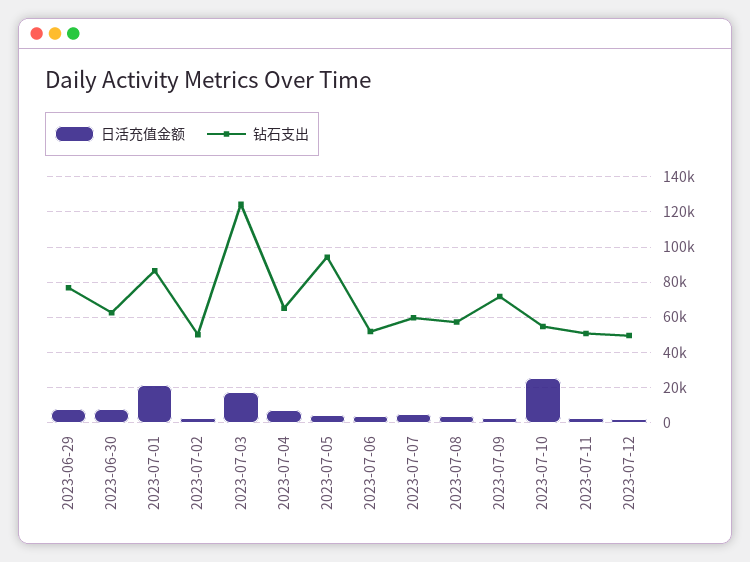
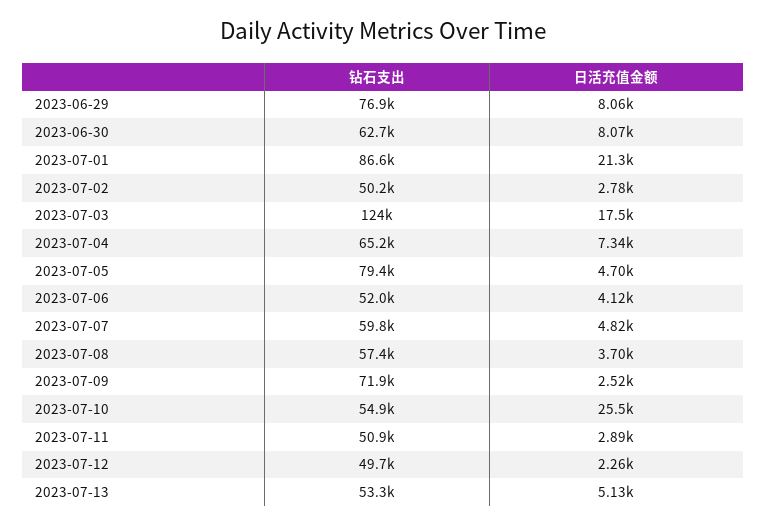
钻石支出, 2023-07-05: 95000 -> 79400
钻石支出, 2023-07-13: none -> 53300
日活充值金额, 2023-07-13: none -> 5130

